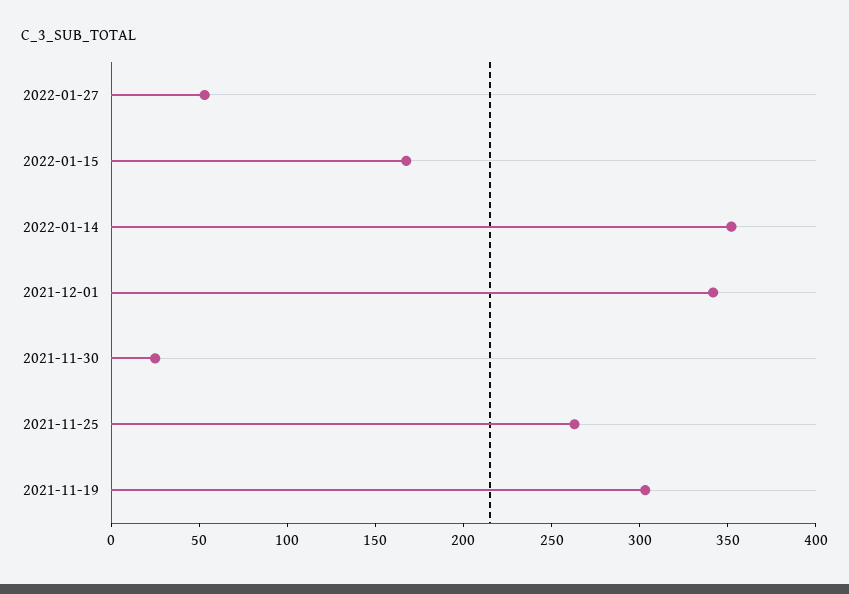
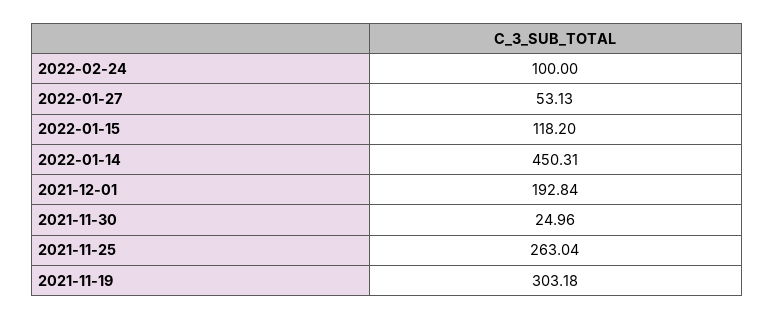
2022-01-15: 170 -> 118.2
2022-01-14: 350 -> 450.31
2021-12-01: 340 -> 192.84
2022-02-24: none -> 100

